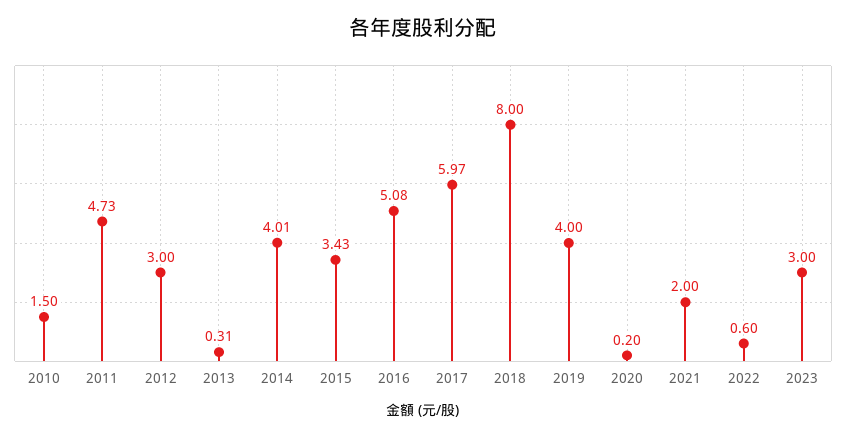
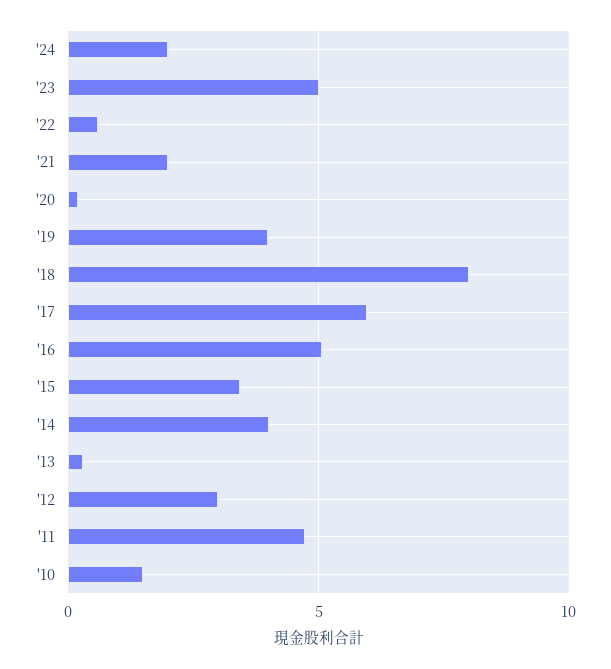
2023: 3 -> 5
'24: none -> 2

